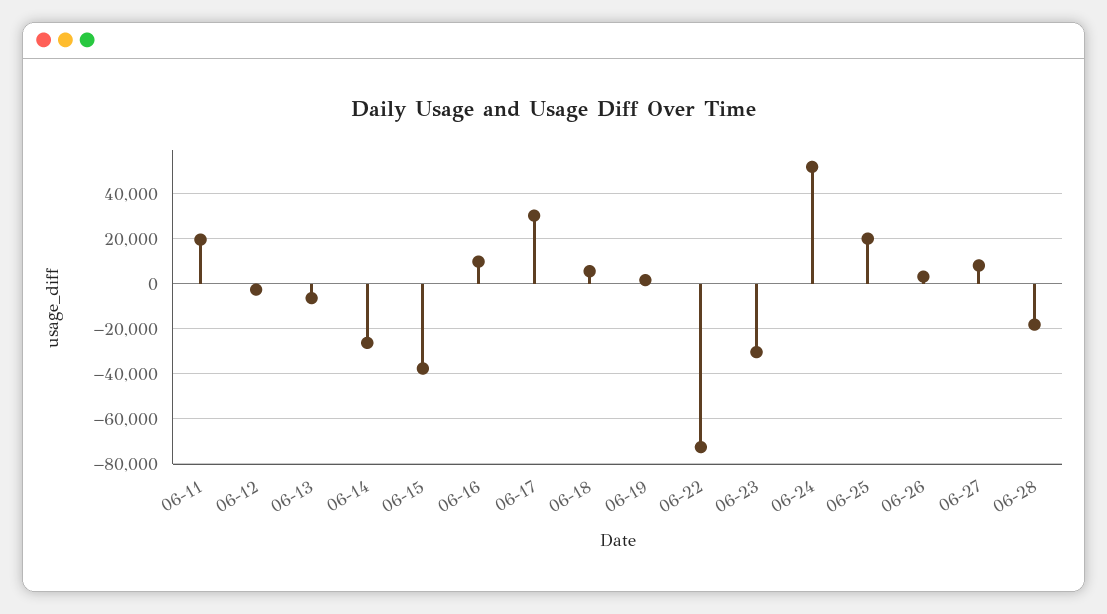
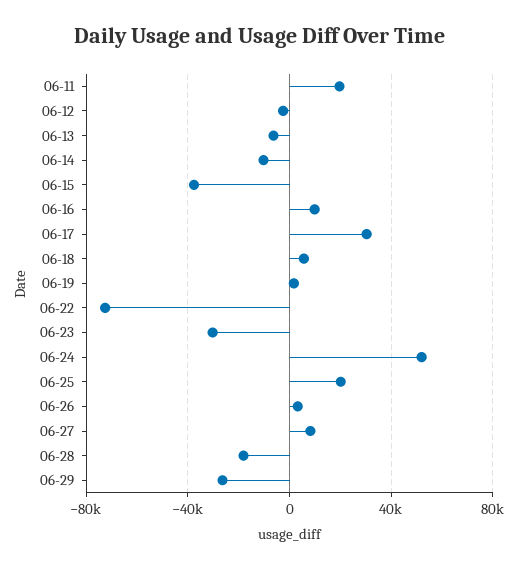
06-14: -25000 -> -10000
06-29: none -> -25000

